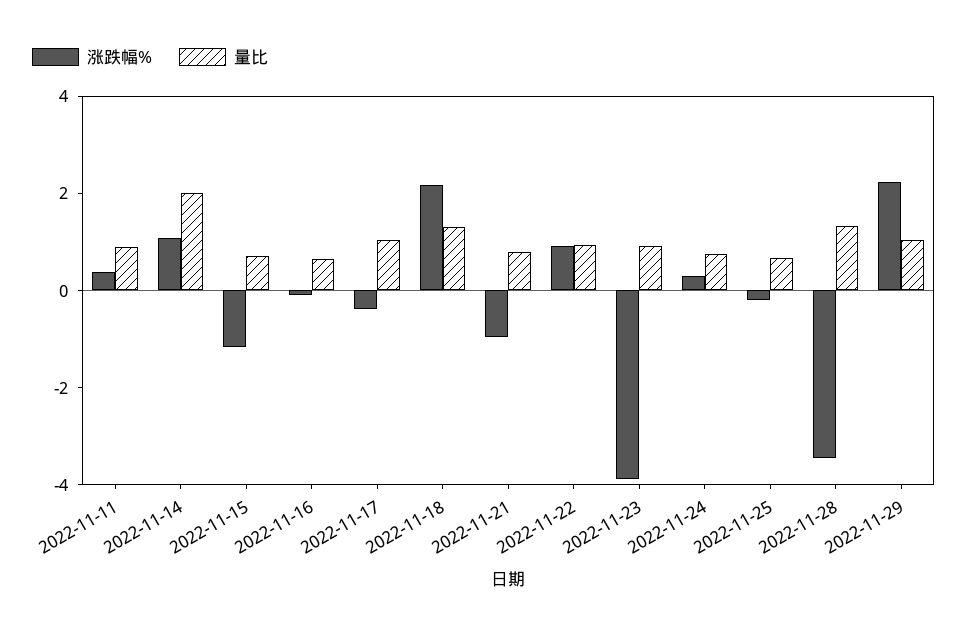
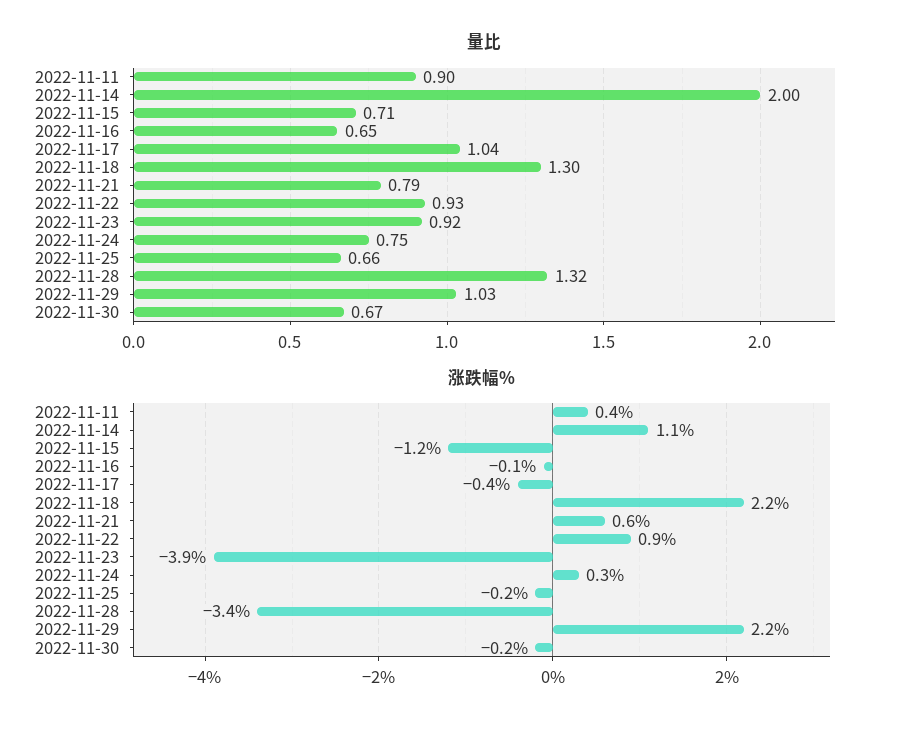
涨跌幅%, 2022-11-21: -1 -> 0.6
量比, 2022-11-30: none -> 0.67
涨跌幅%, 2022-11-30: none -> -0.2

